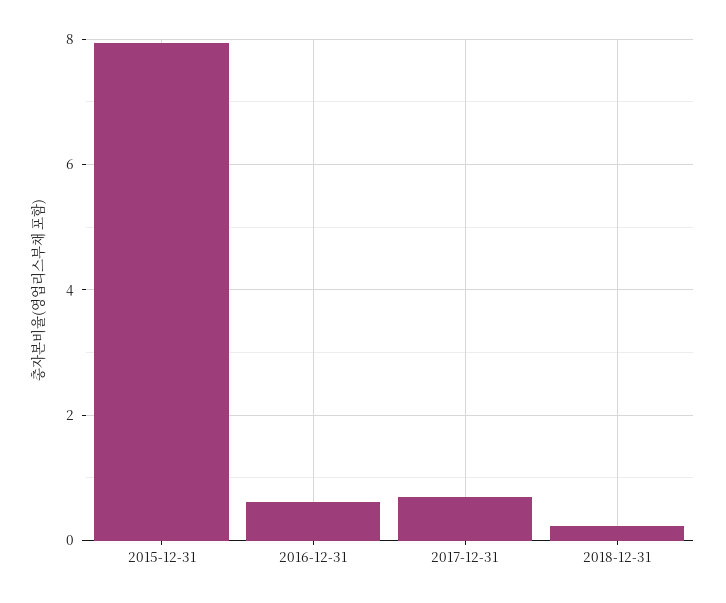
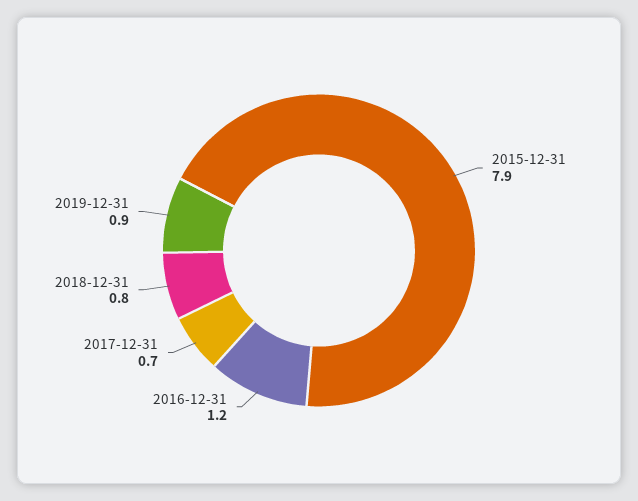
2016-12-31: 0.6 -> 1.2
2018-12-31: 0.2 -> 0.8
2019-12-31: none -> 0.9

